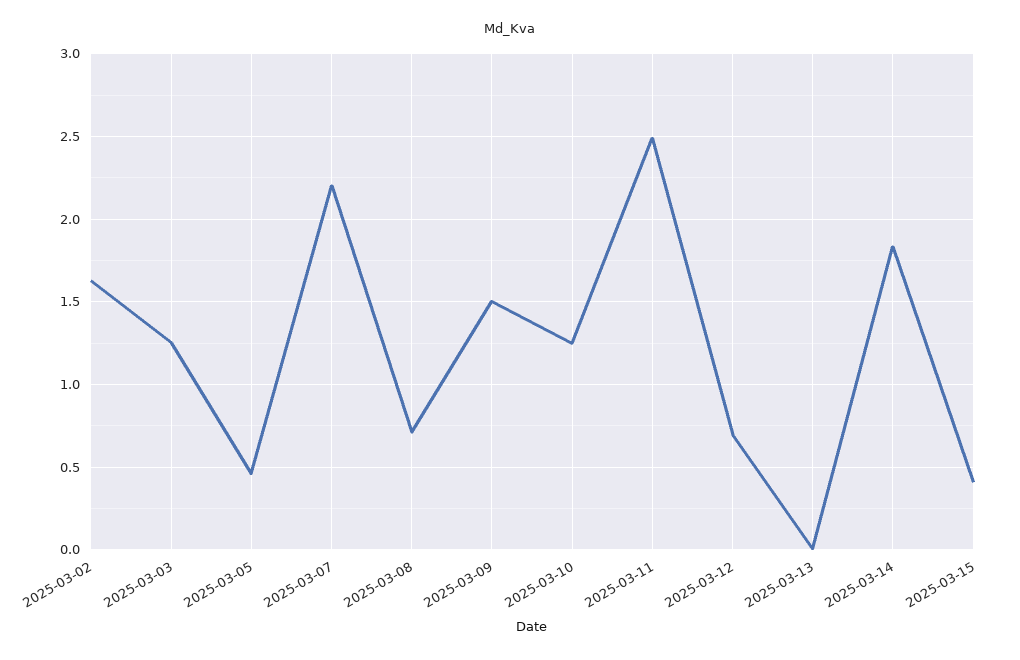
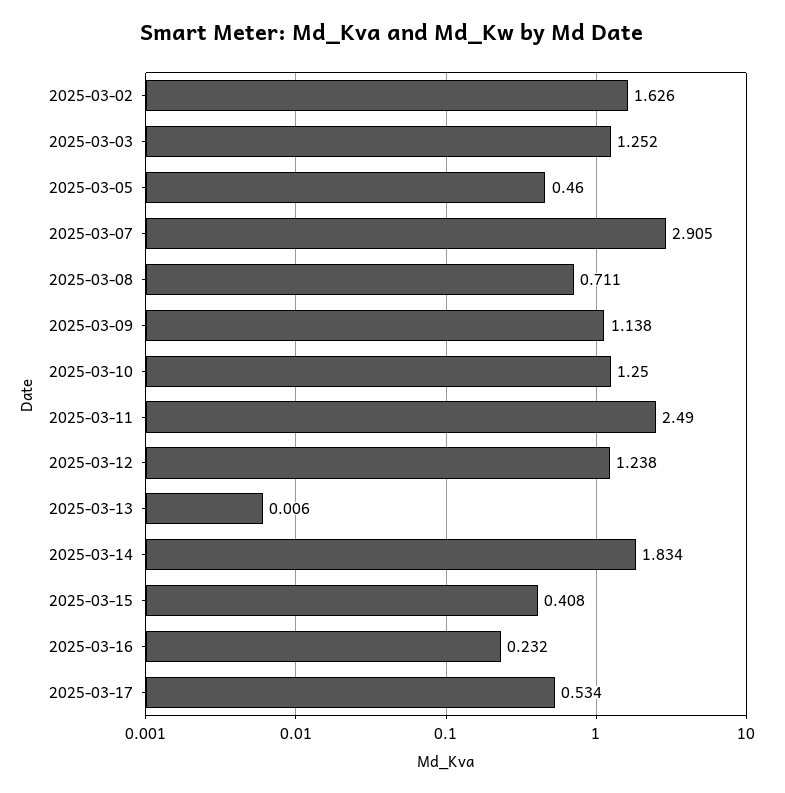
2025-03-07: 2.2 -> 2.905
2025-03-09: 1.5 -> 1.138
2025-03-12: 0.7 -> 1.238
2025-03-16: none -> 0.232
2025-03-17: none -> 0.534

